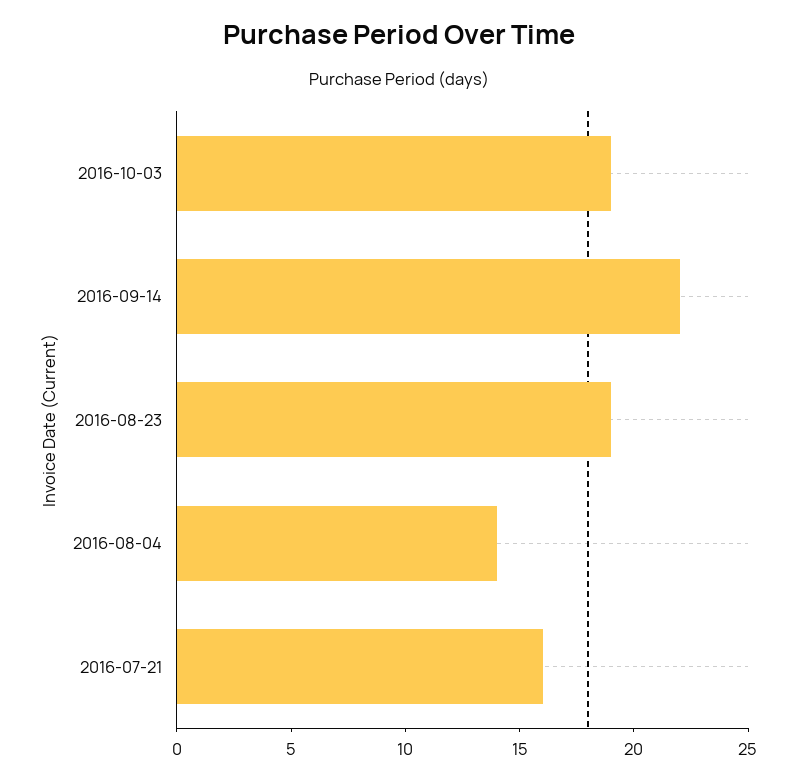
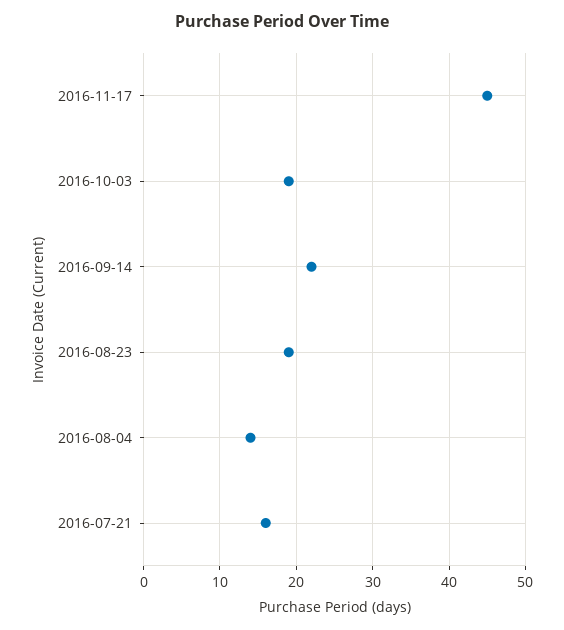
2016-11-17: none -> 45

